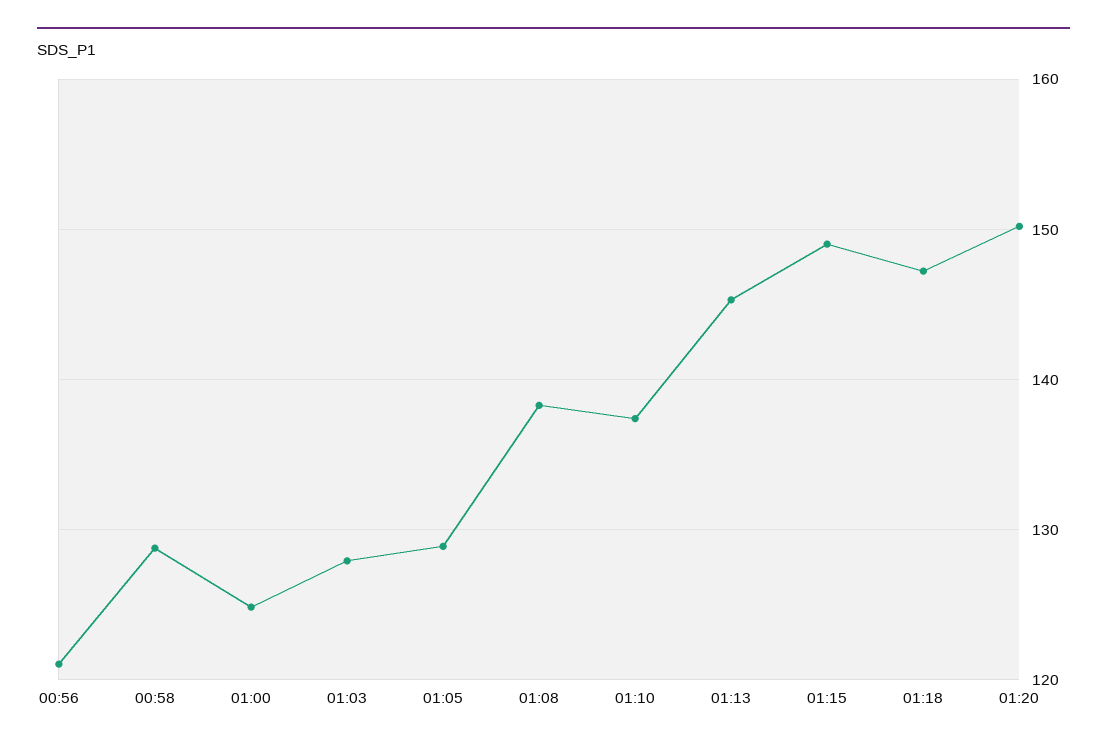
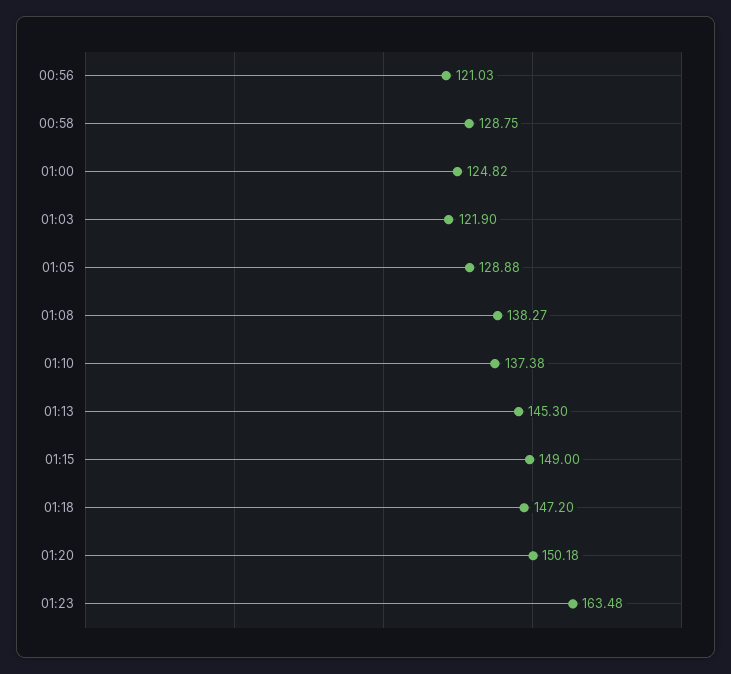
01:03: 128 -> 121.9
01:23: none -> 163.48

